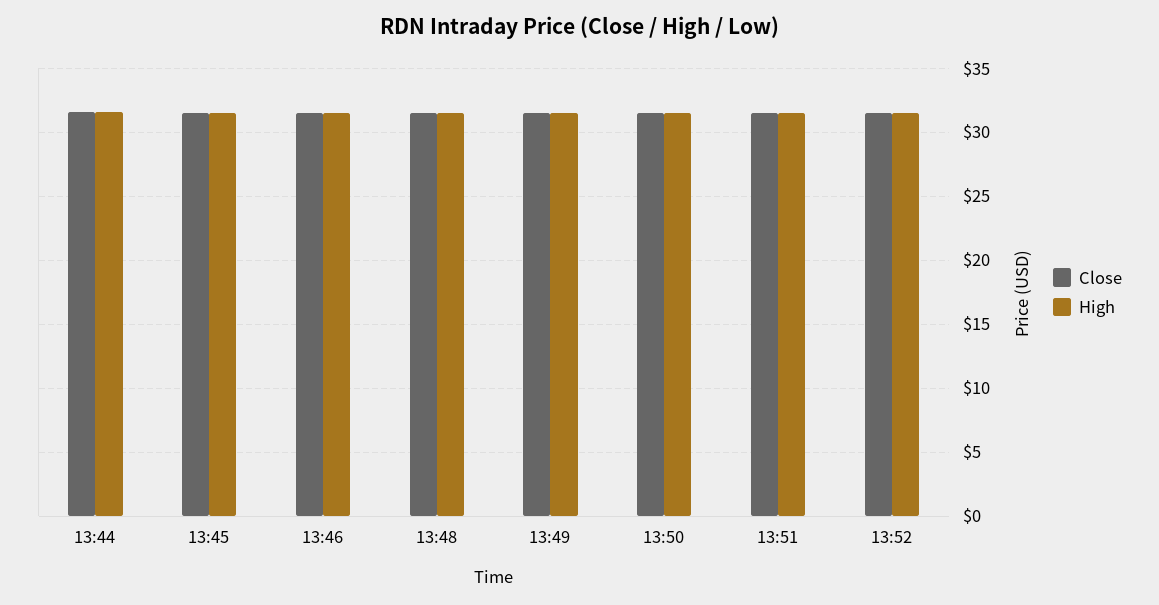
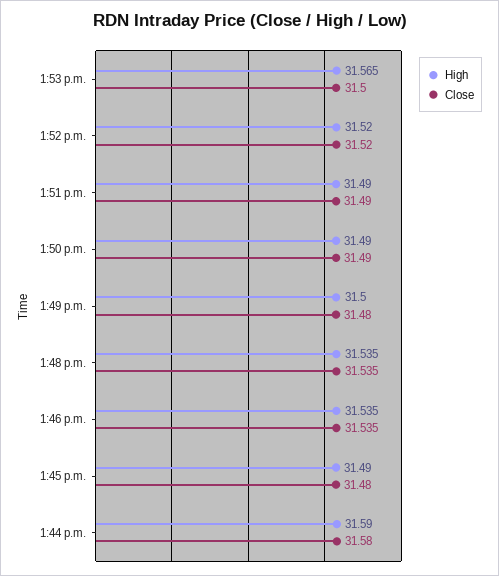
High, 1:53 p.m.: none -> 31.565
Close, 1:53 p.m.: none -> 31.5

